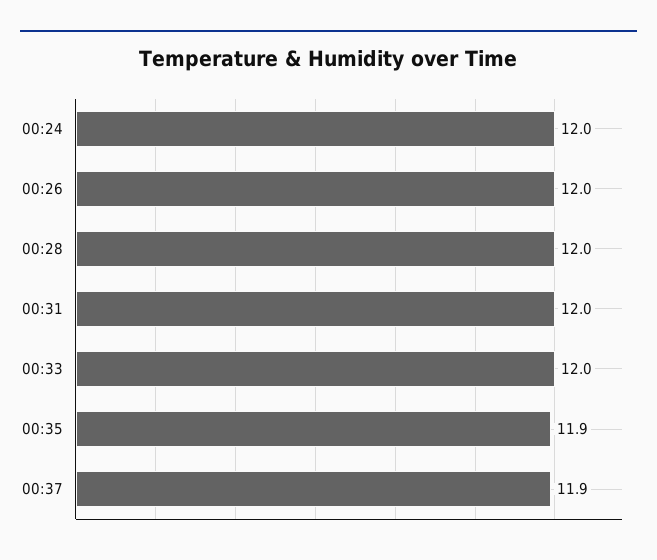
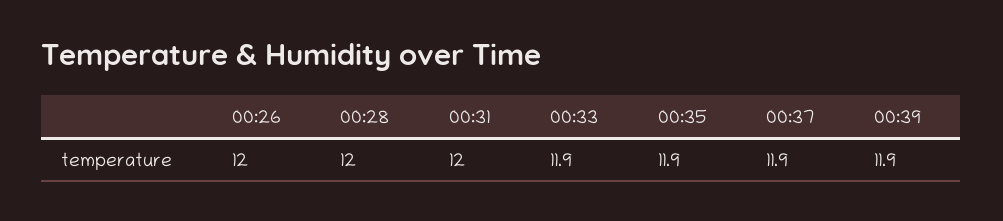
00:24: 12 -> none
00:33: 12 -> 11.9
00:39: none -> 11.9

